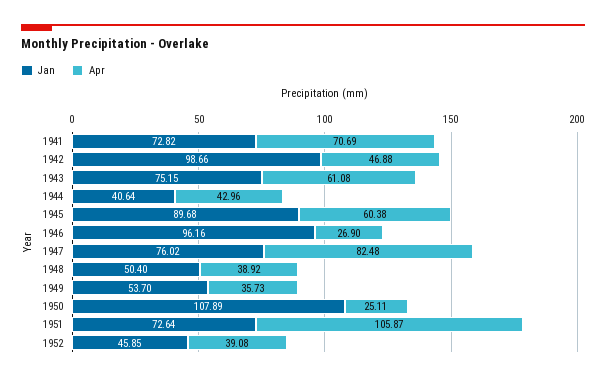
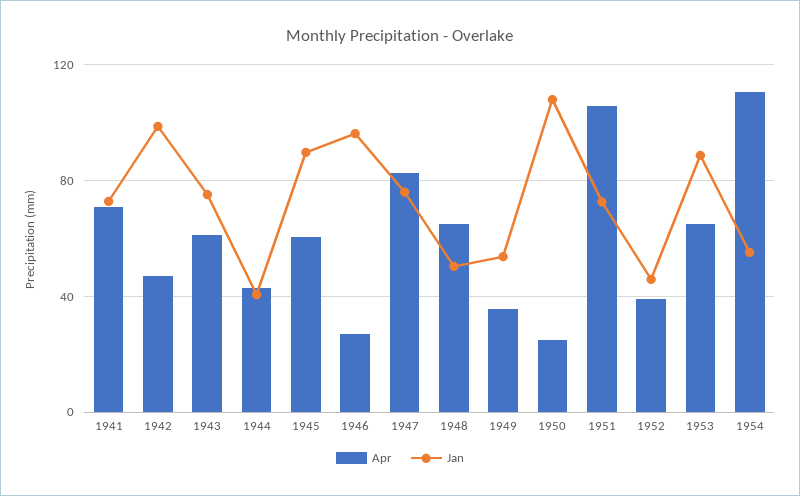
Apr, 1948: 38.92 -> 65
Apr, 1953: none -> 65
Jan, 1953: none -> 90
Apr, 1954: none -> 110
Jan, 1954: none -> 55

